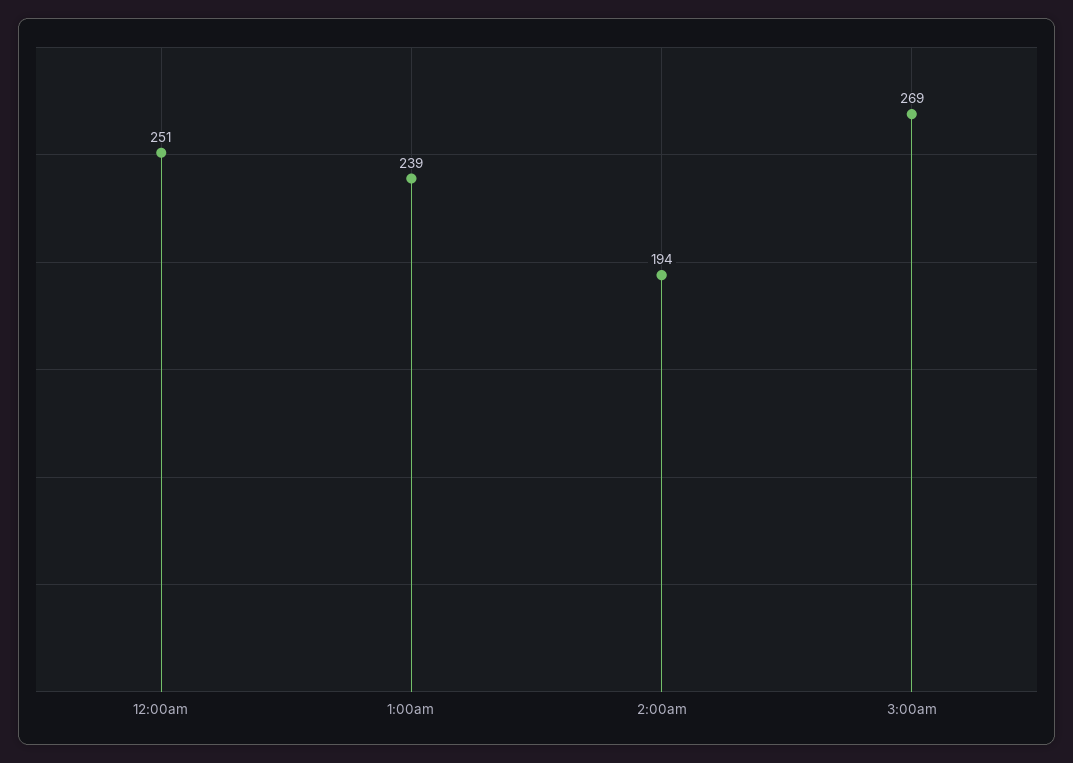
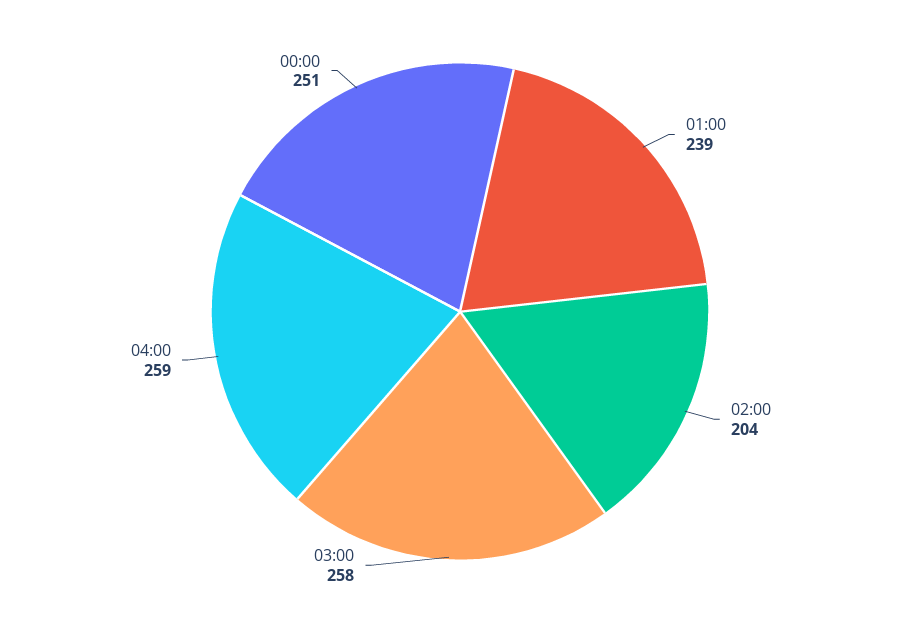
2:00am: 194 -> 204
3:00am: 269 -> 258
04:00: none -> 259

